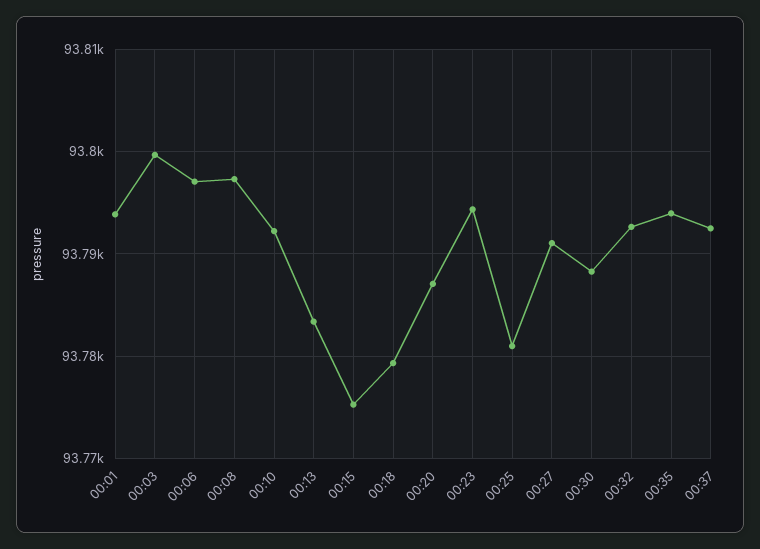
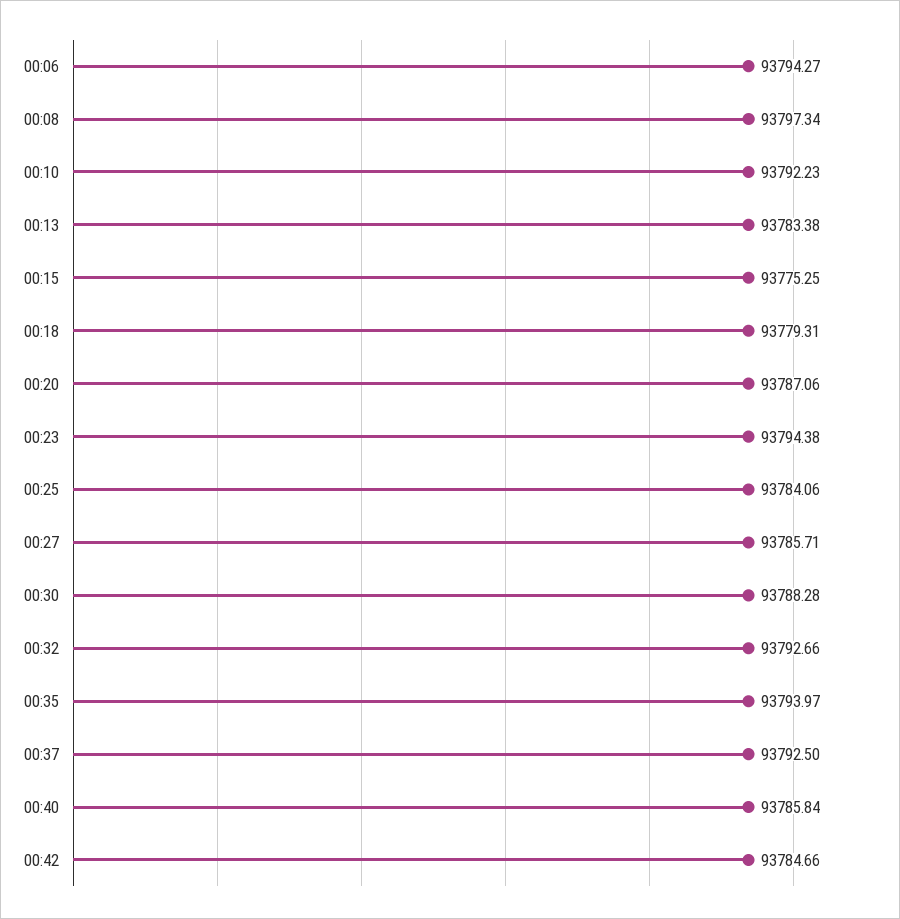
00:01: 93794 -> none
00:03: 93800 -> none
00:06: 93797 -> 93794.27
00:25: 93781 -> 93784.06
00:27: 93791 -> 93785.71
00:40: none -> 93785.84
00:42: none -> 93784.66

